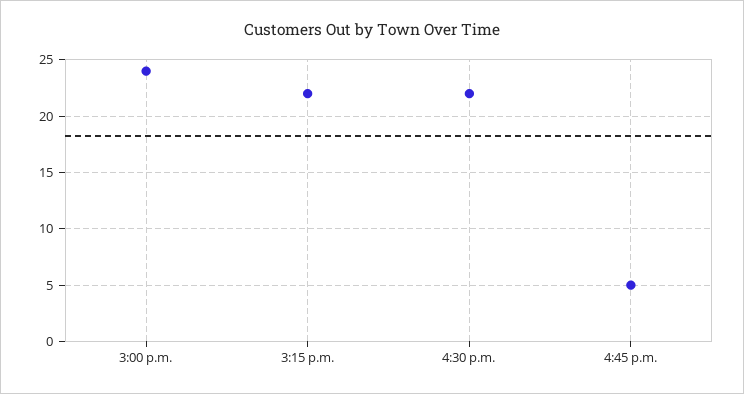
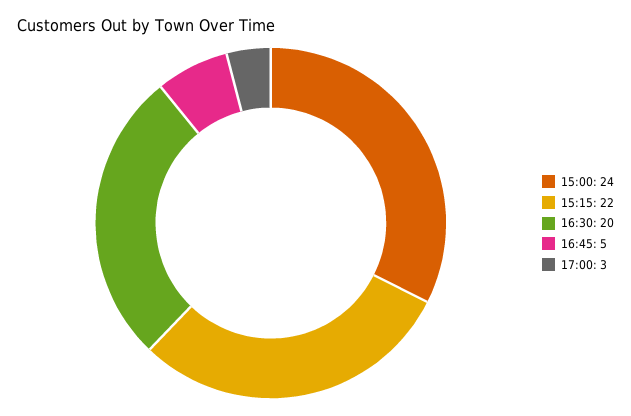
4:30 p.m.: 22 -> 20
17:00: none -> 3

